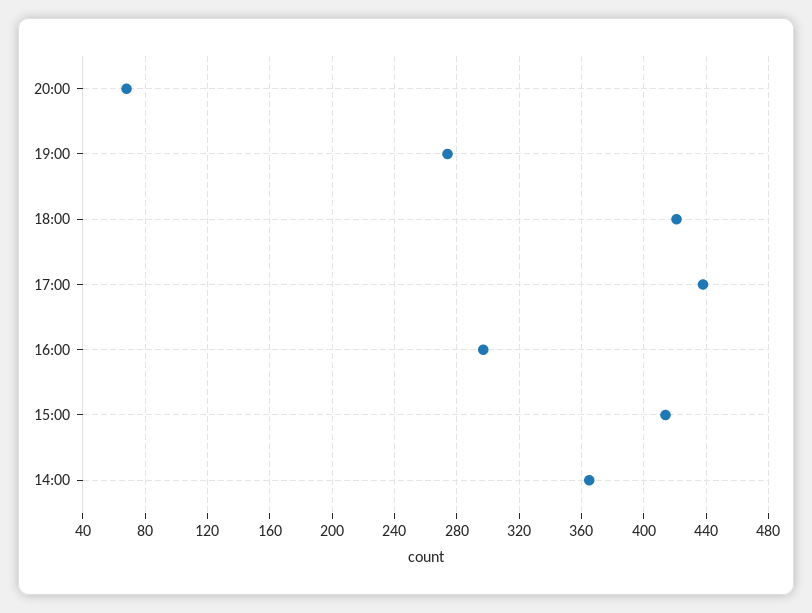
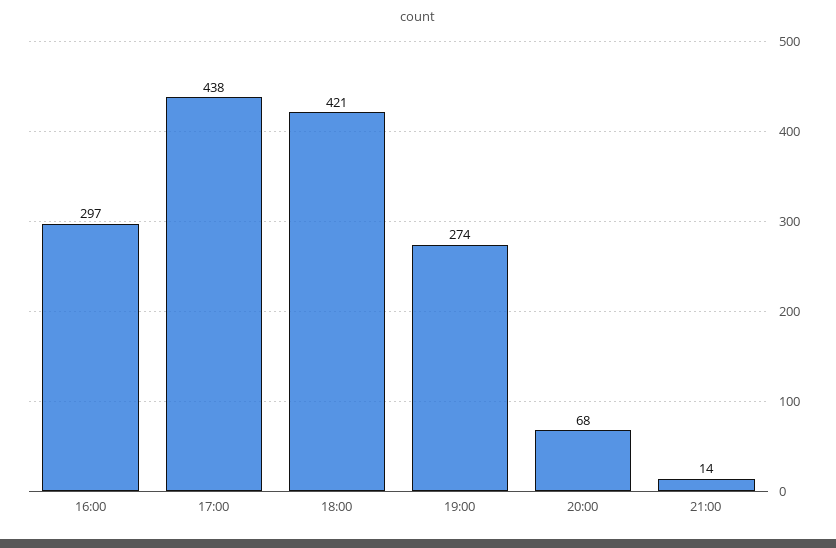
15:00: 415 -> none
14:00: 365 -> none
21:00: none -> 14

